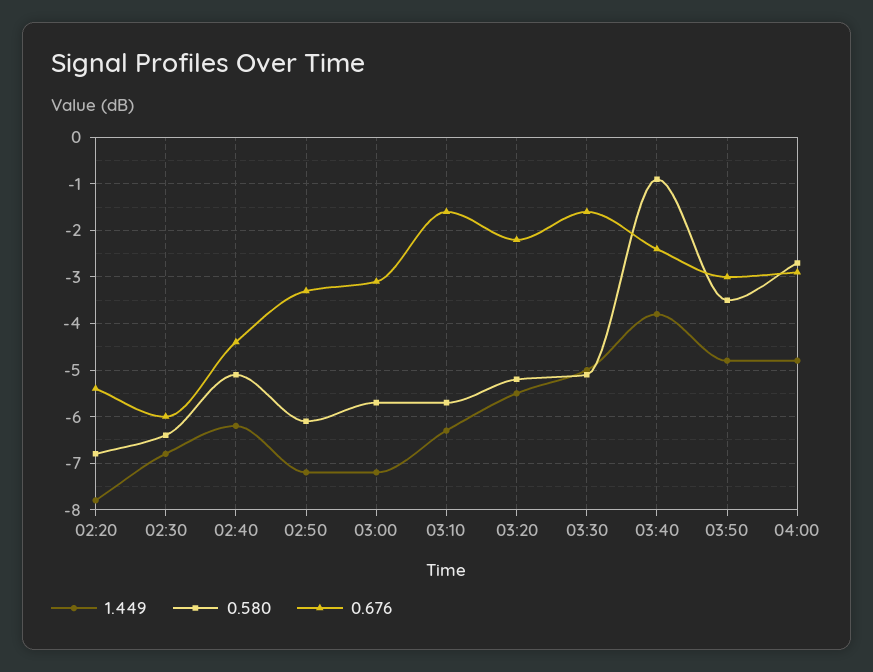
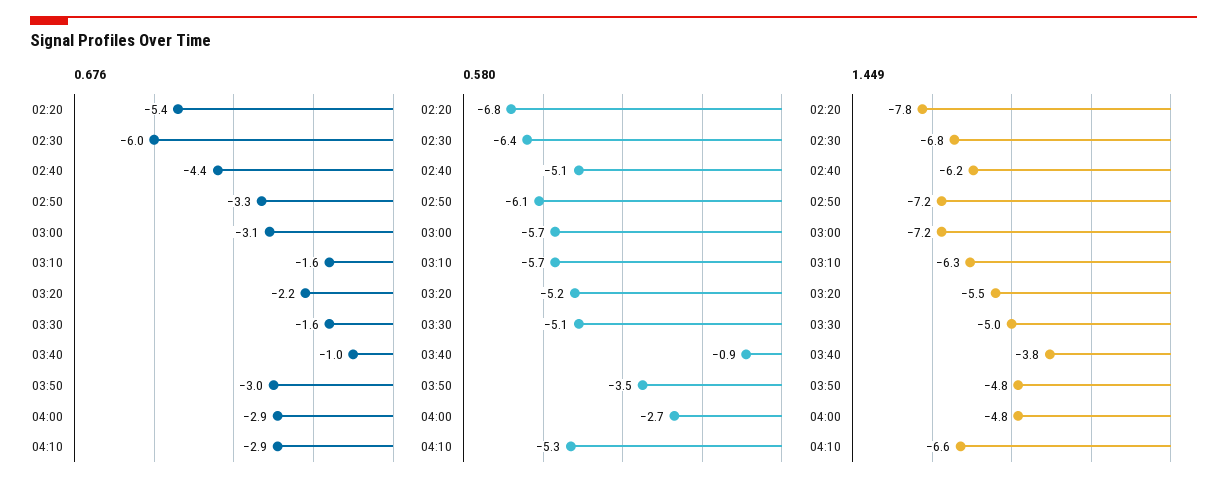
0.676, 03:40: -2.5 -> -1
0.676, 04:10: none -> -2.9
0.580, 04:10: none -> -5.3
1.449, 04:10: none -> -6.6

